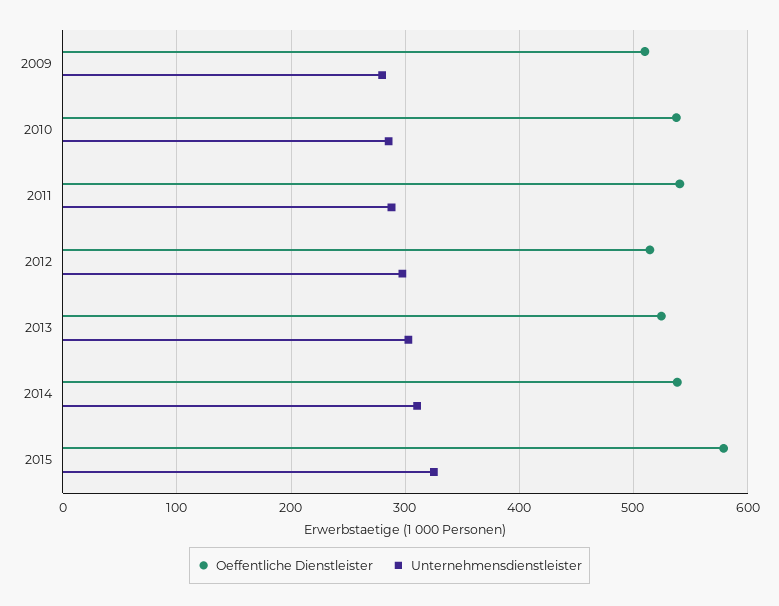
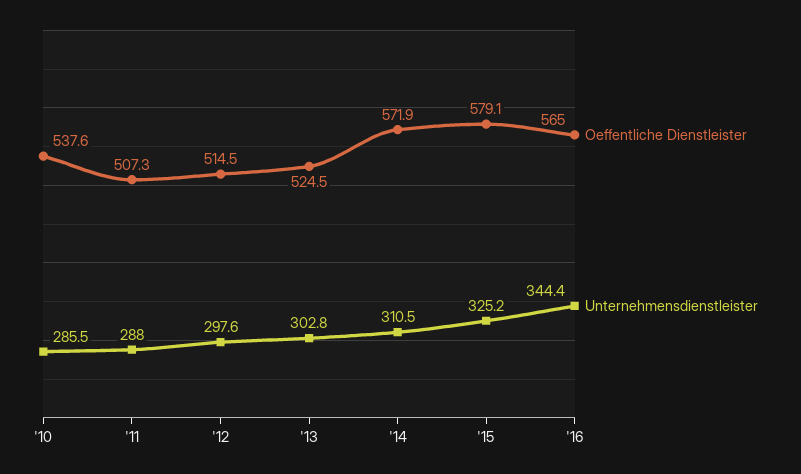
Oeffentliche Dienstleister, 2009: 510 -> none
Unternehmensdienstleister, 2009: 280 -> none
Oeffentliche Dienstleister, 2011: 540 -> 507.3
Oeffentliche Dienstleister, 2014: 540 -> 571.9
Oeffentliche Dienstleister, '16: none -> 565
Unternehmensdienstleister, '16: none -> 344.4

